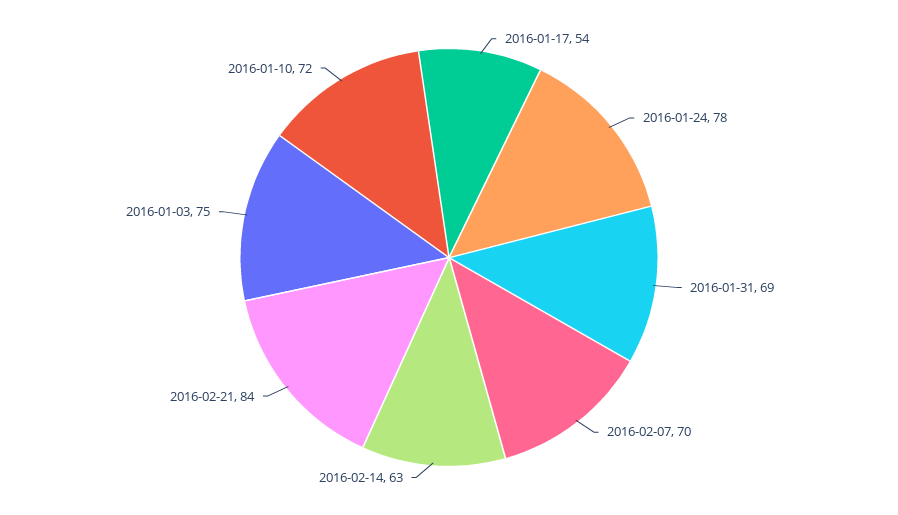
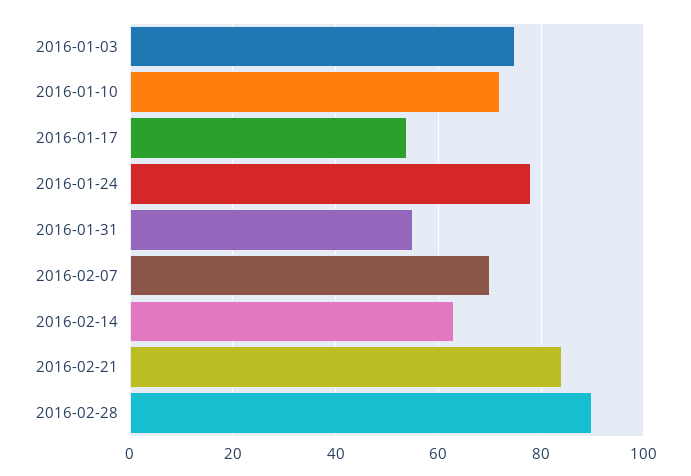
2016-01-31: 69 -> 55
2016-02-28: none -> 90

